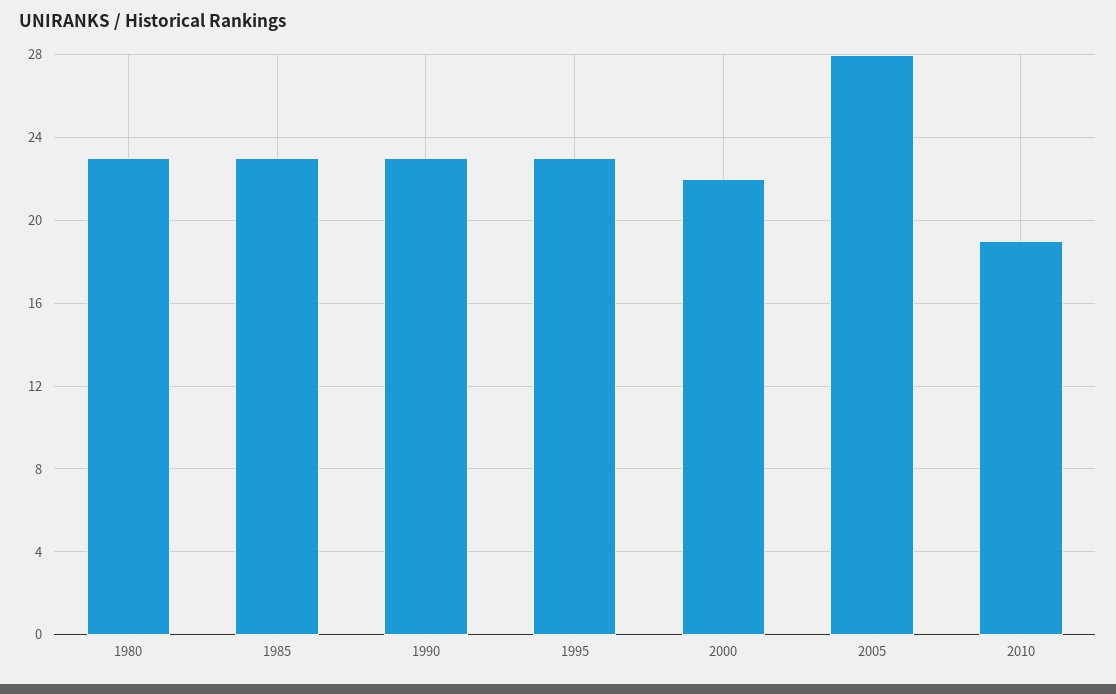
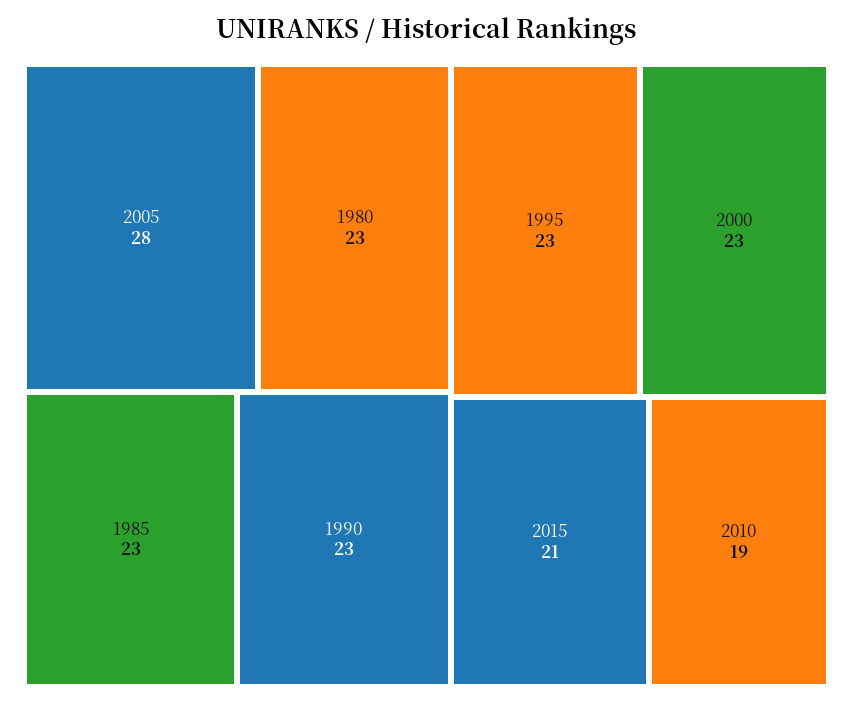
2000: 22 -> 23
2015: none -> 21

